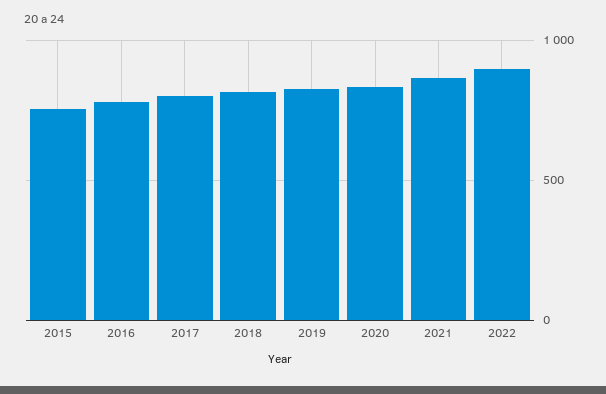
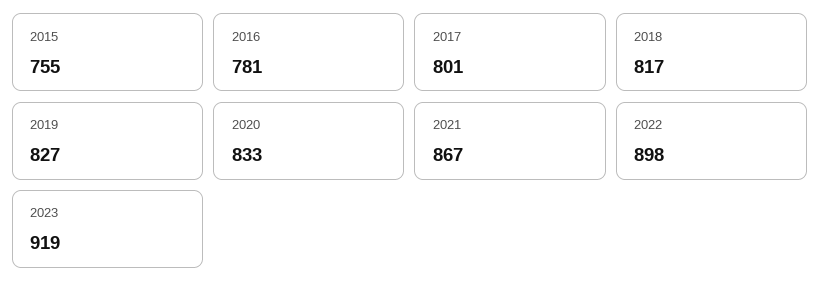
2023: none -> 919

